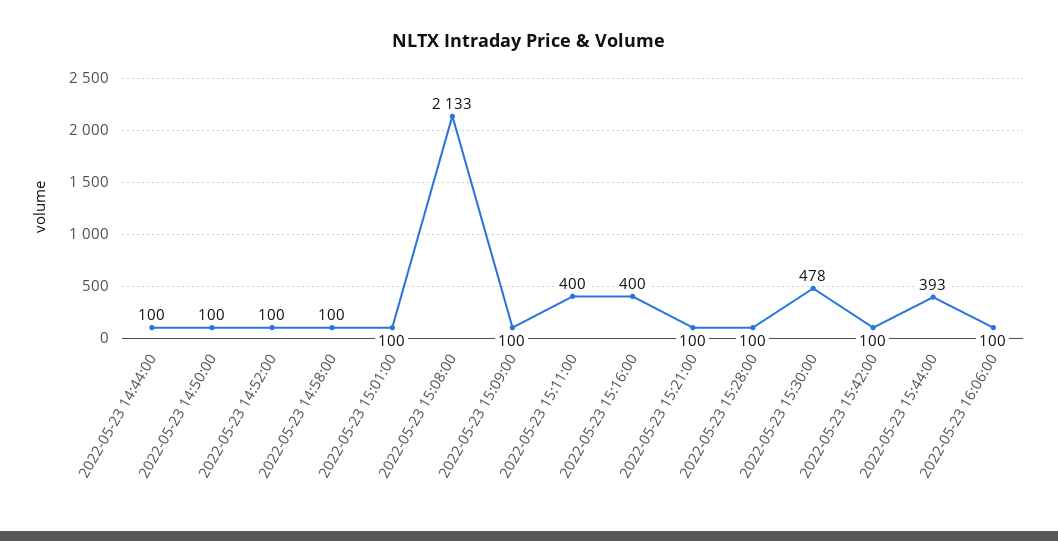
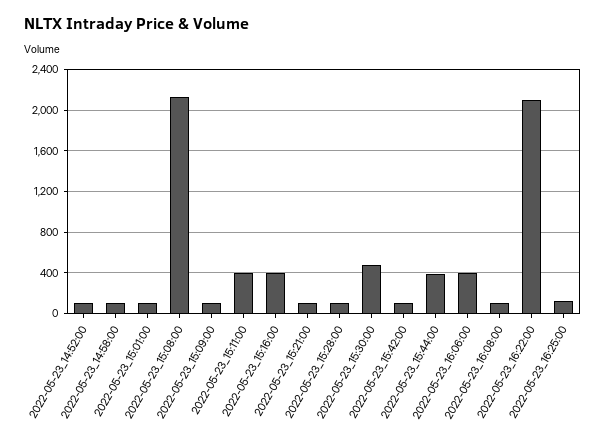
2022-05-23 14:44:00: 100 -> none
2022-05-23 14:50:00: 100 -> none
2022-05-23 16:06:00: 100 -> 400
2022-05-23_16:08:00: none -> 100
2022-05-23_16:22:00: none -> 2100
2022-05-23_16:25:00: none -> 100

